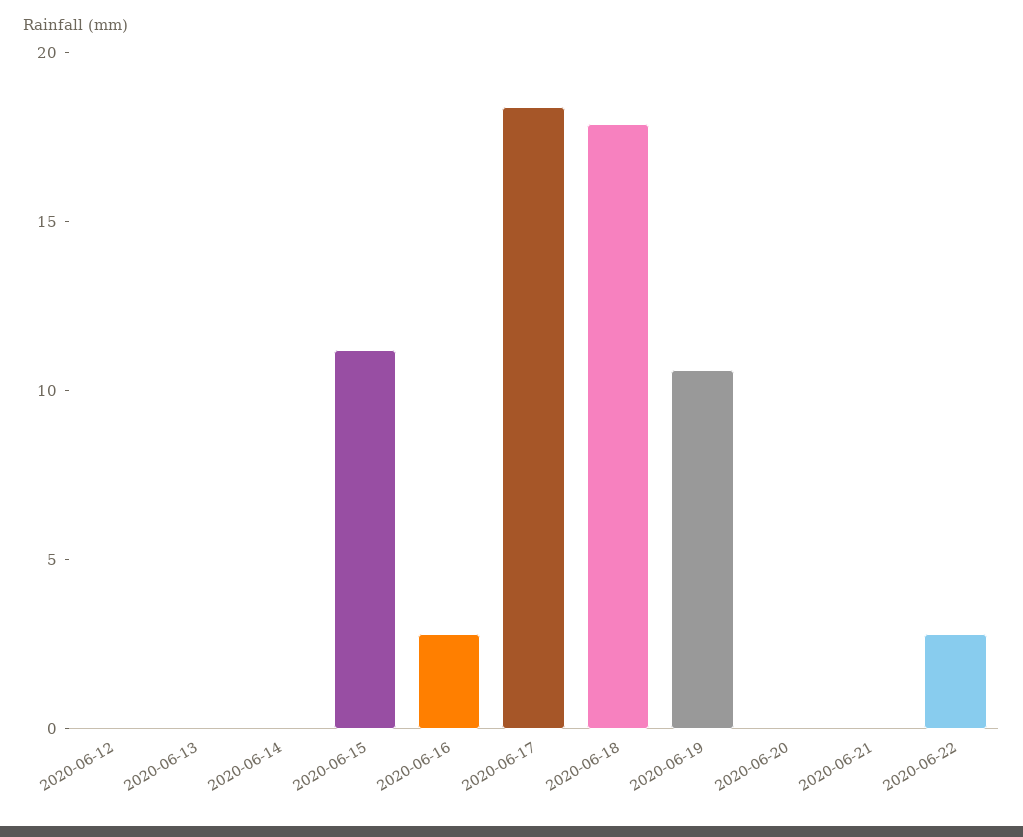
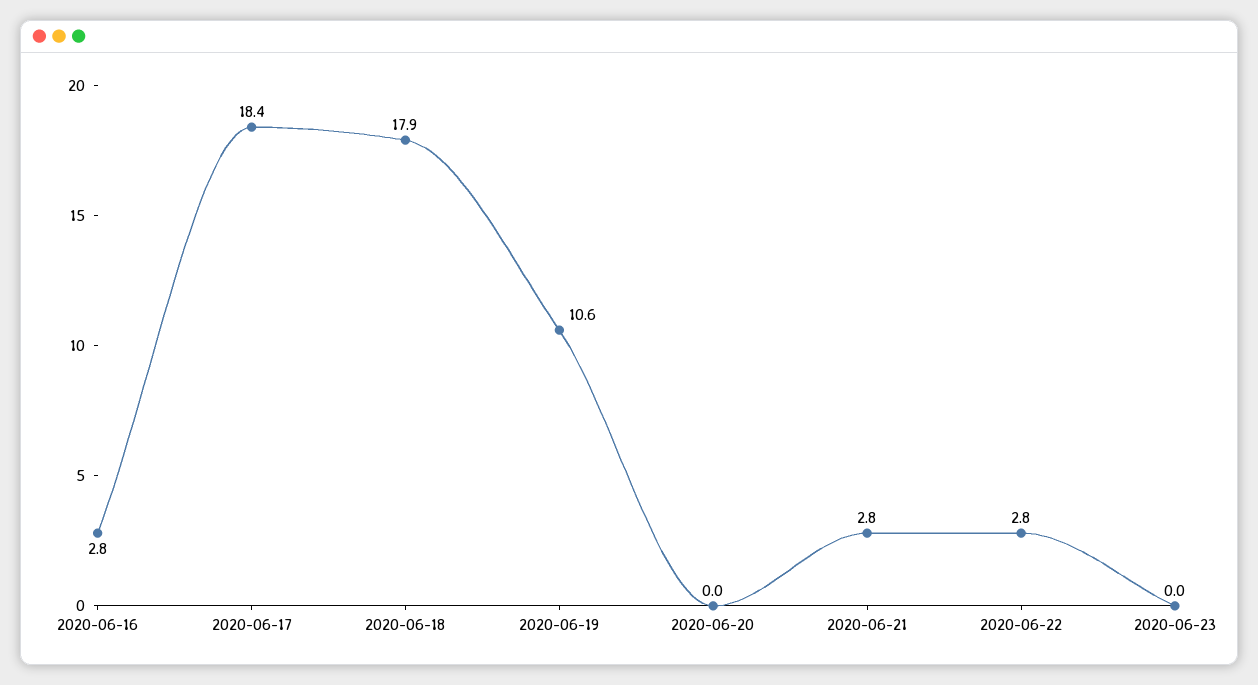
2020-06-12: 0 -> none
2020-06-13: 0 -> none
2020-06-14: 0 -> none
2020-06-15: 11 -> none
2020-06-21: 0 -> 2.8
2020-06-23: none -> 0

